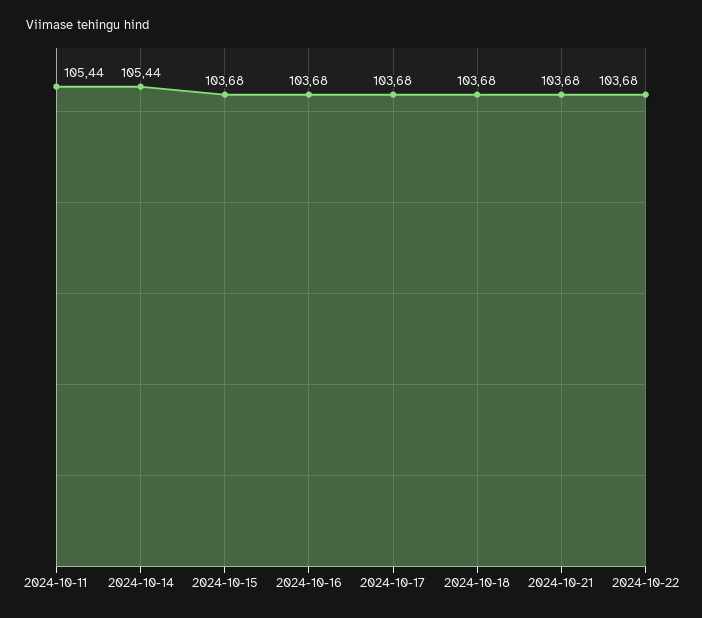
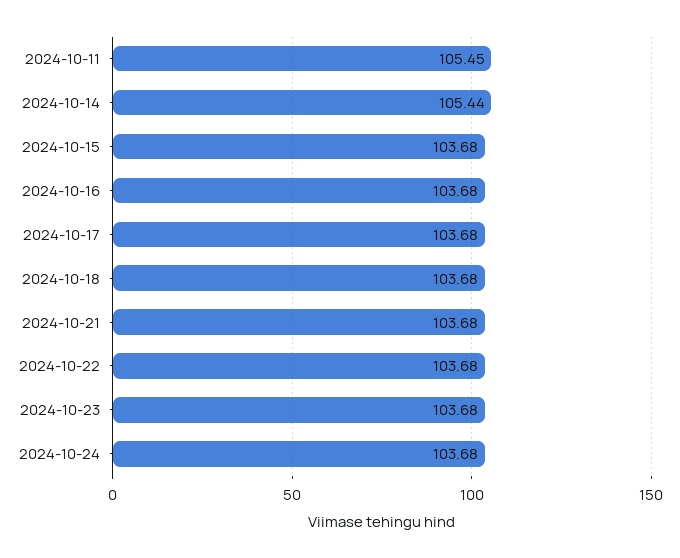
2024-10-11: 105.44 -> 105.45
2024-10-23: none -> 103.68
2024-10-24: none -> 103.68

